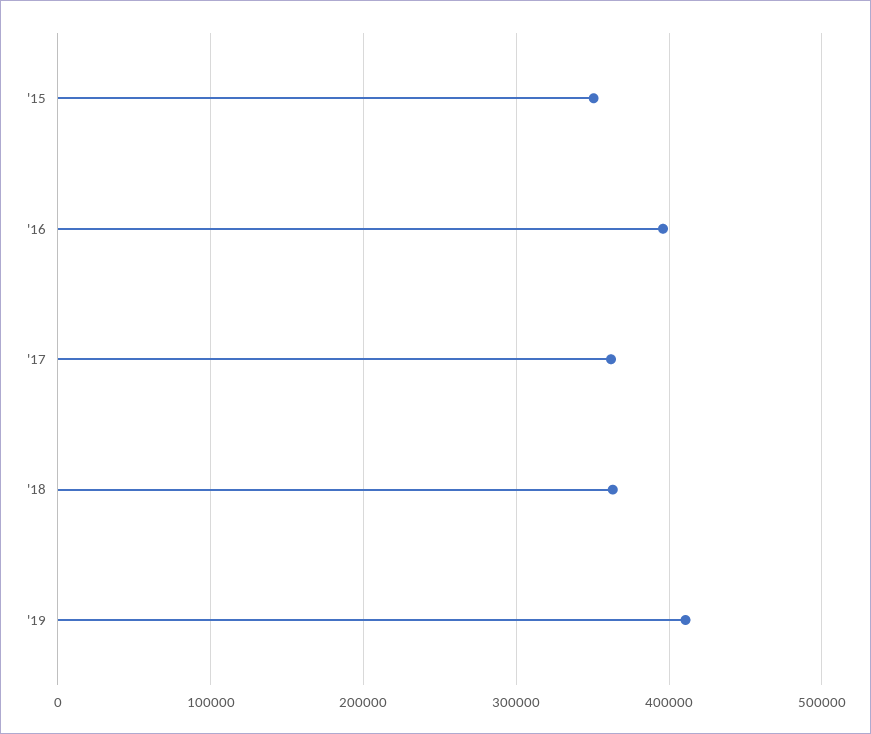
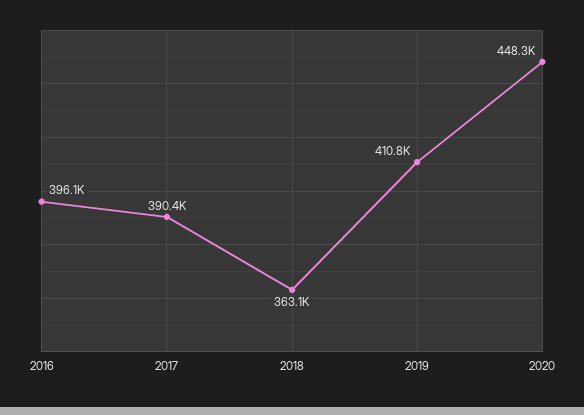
'15: 350000 -> none
'17: 360000 -> 390400
2020: none -> 448300

